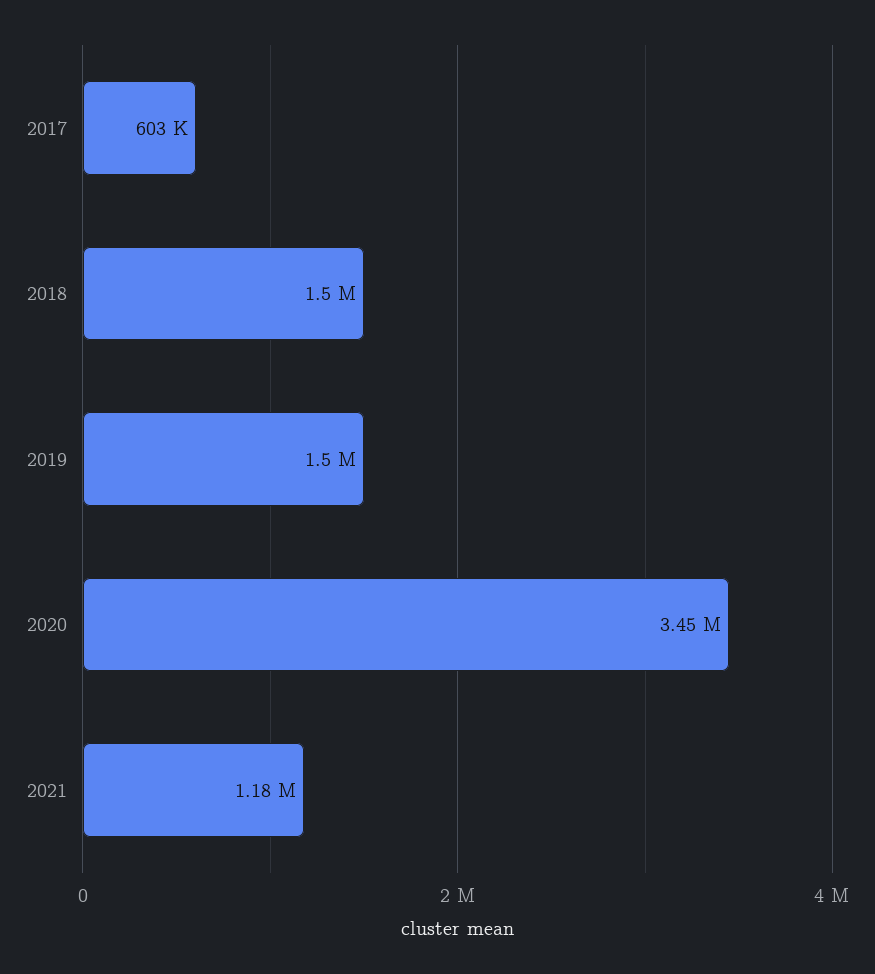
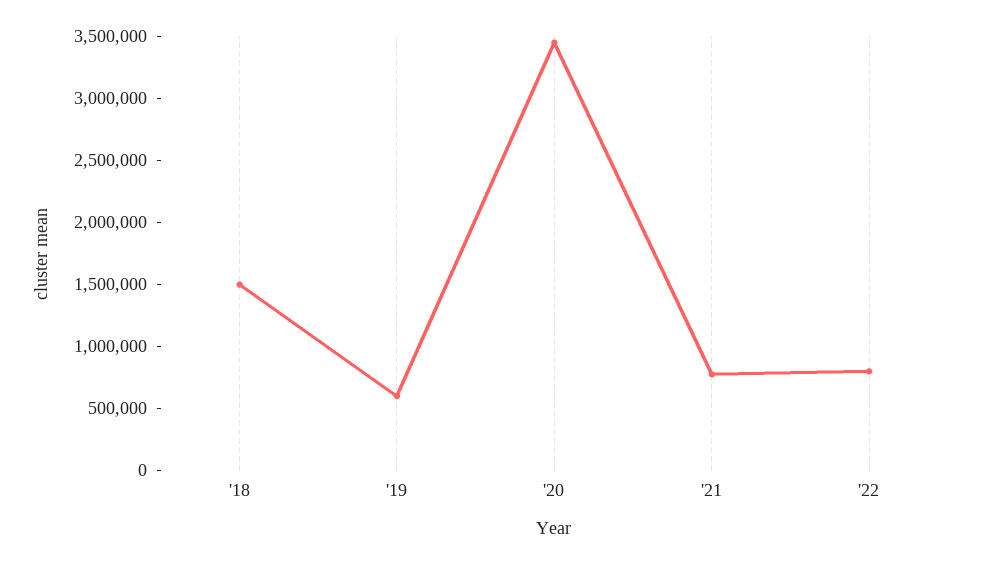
2017: 603000 -> none
2019: 1500000 -> 600000
2021: 1180000 -> 800000
'22: none -> 800000

